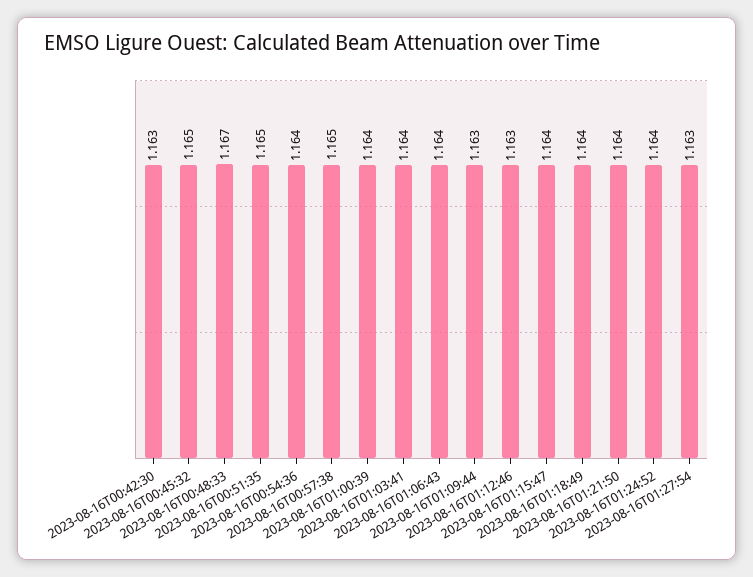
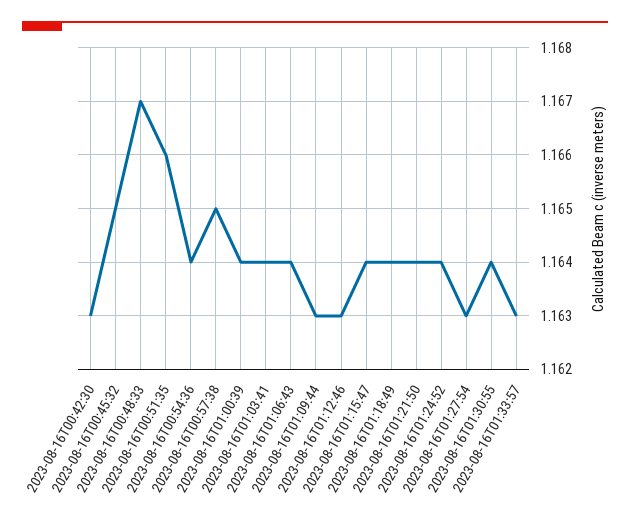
2023-08-16T00:51:35: 1.165 -> 1.166
2023-08-16T01:30:55: none -> 1.164
2023-08-16T01:33:57: none -> 1.163

